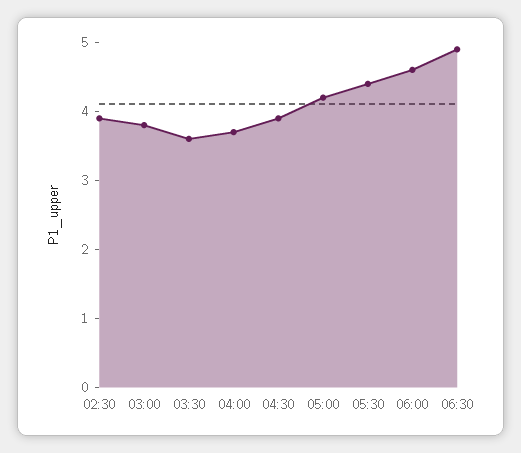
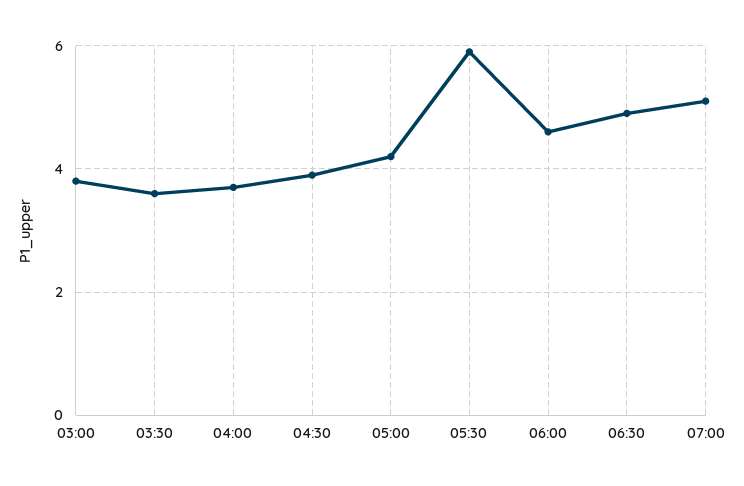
02:30: 4 -> none
05:30: 4.5 -> 6
07:00: none -> 5

